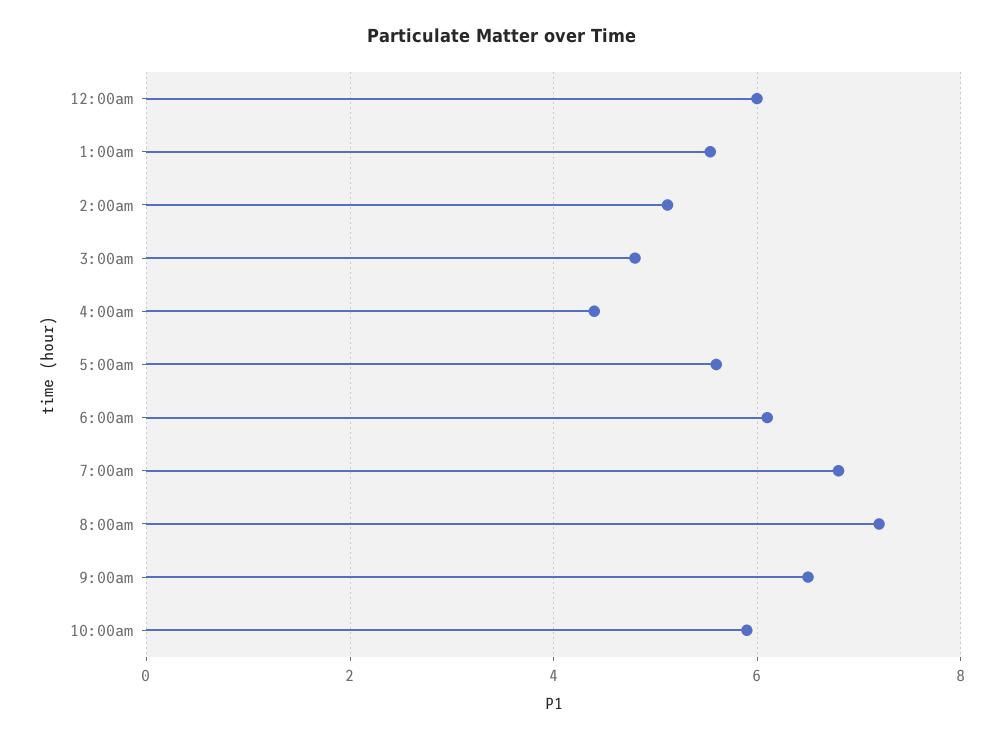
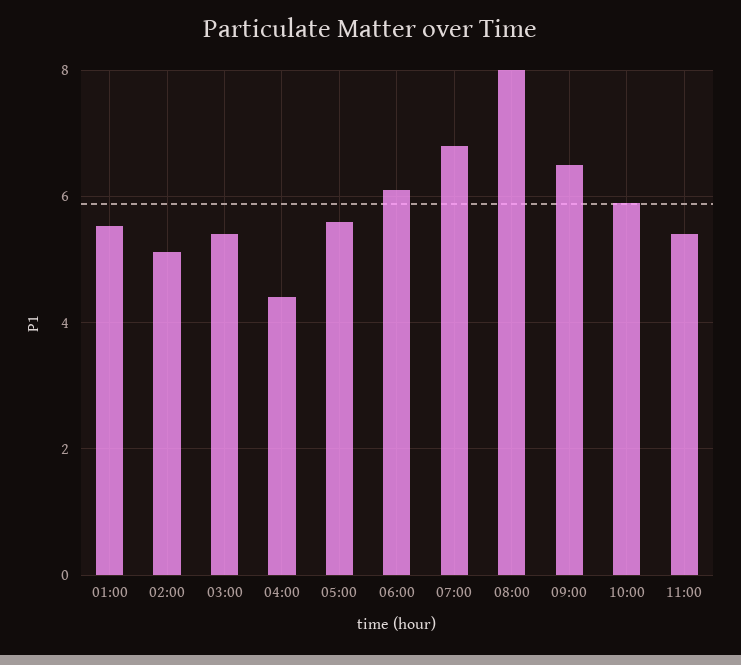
12:00am: 6 -> none
3:00am: 4.8 -> 5.4
8:00am: 7.2 -> 8
11:00: none -> 5.4

